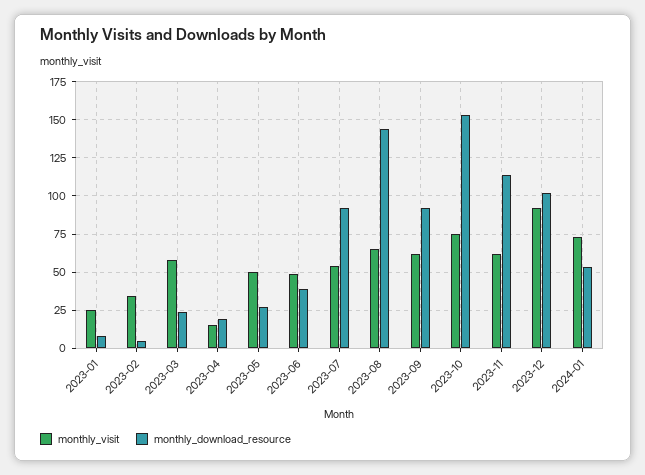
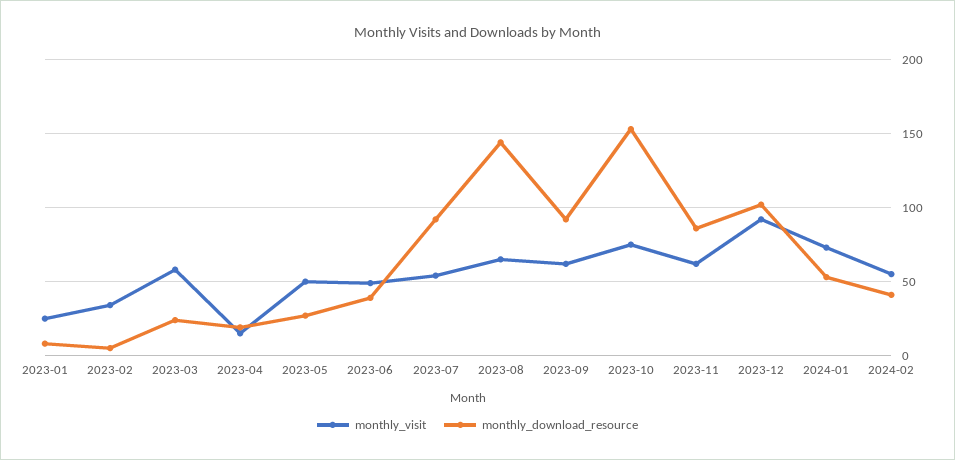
monthly_download_resource, 2023-11: 115 -> 85
monthly_visit, 2024-02: none -> 55
monthly_download_resource, 2024-02: none -> 40

